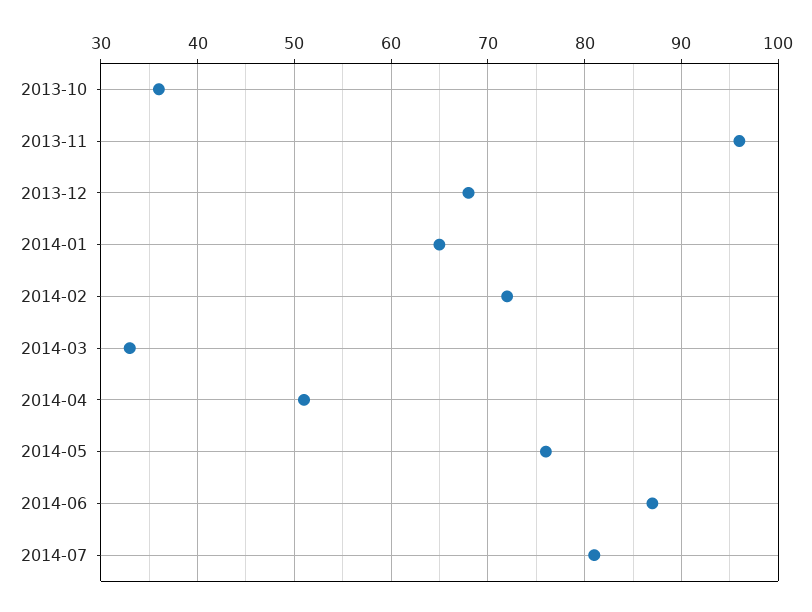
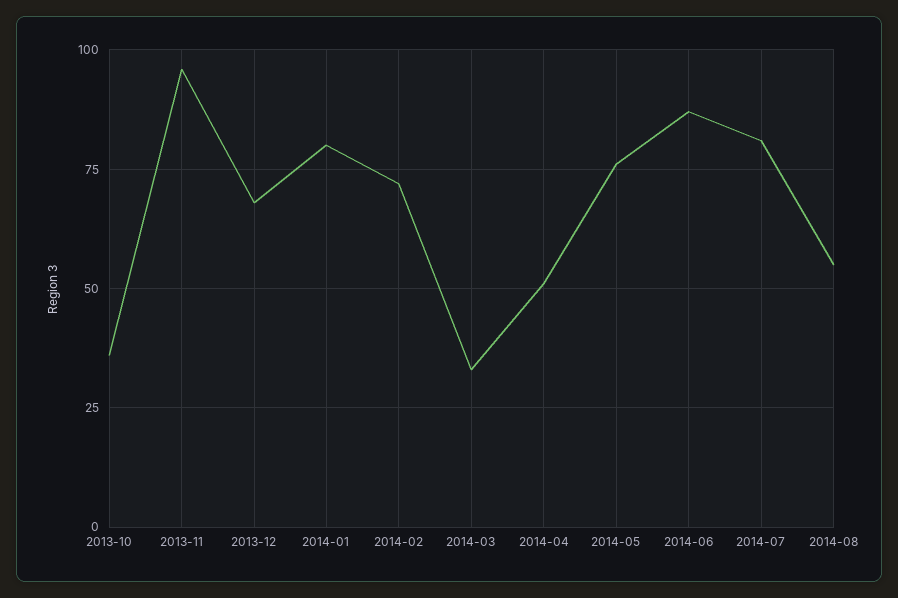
2014-01: 65 -> 80
2014-08: none -> 55

